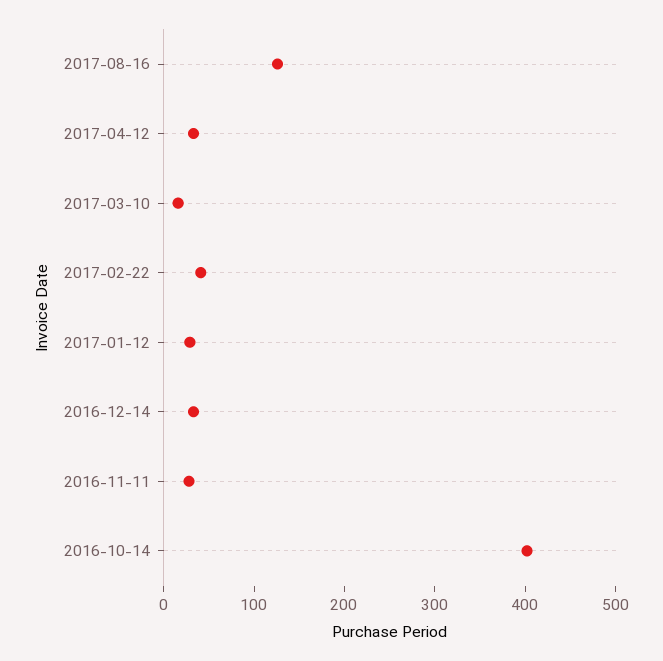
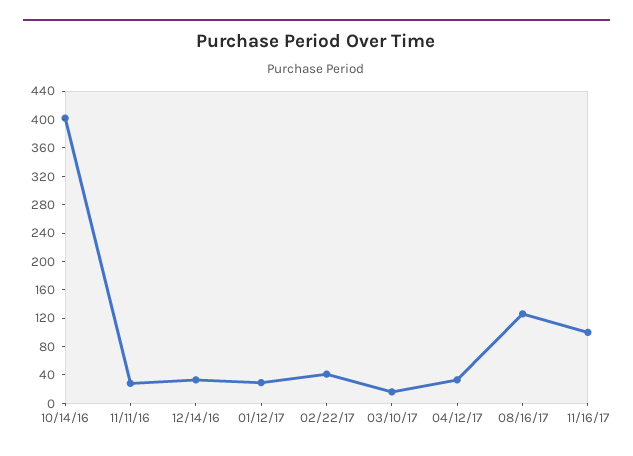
11/16/17: none -> 100

